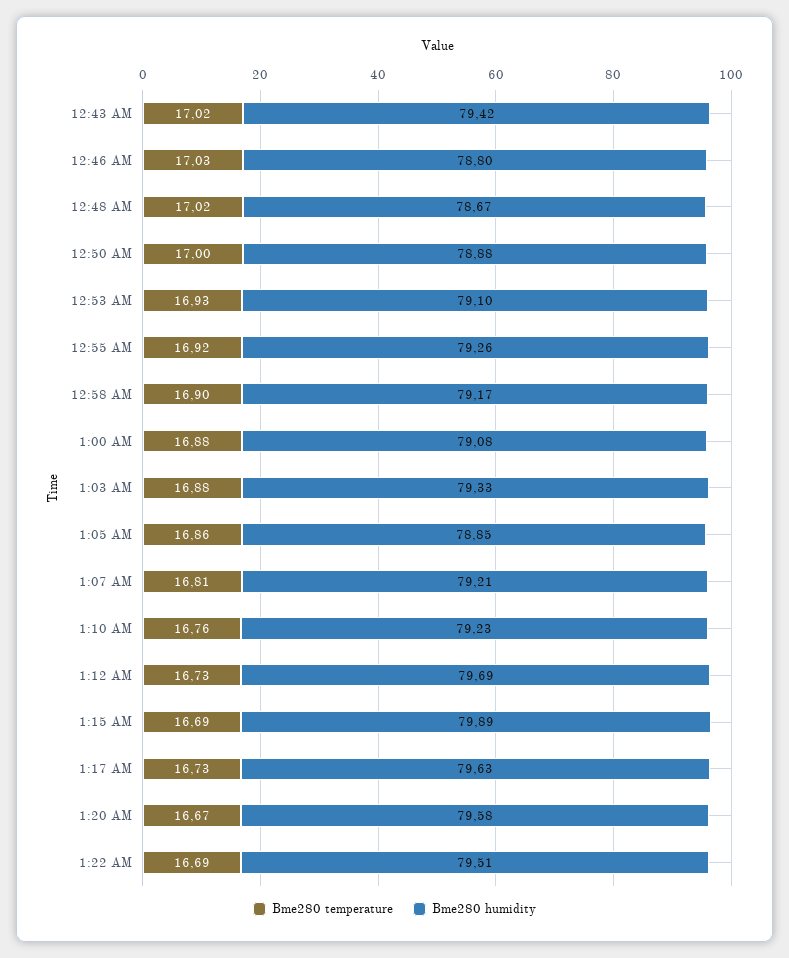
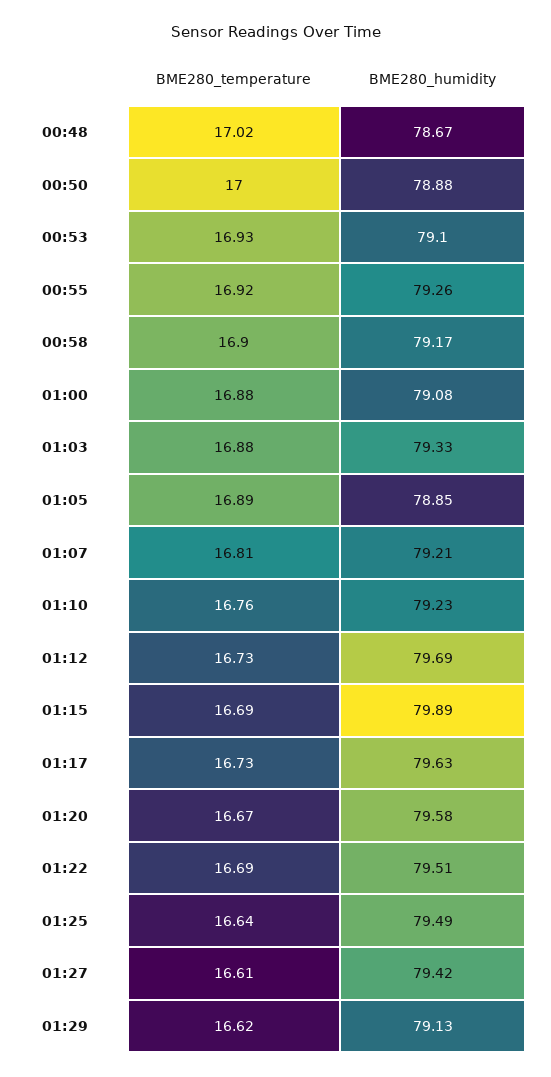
Bme280 temperature, 12:43 AM: 17.02 -> none
Bme280 humidity, 12:43 AM: 79.42 -> none
Bme280 temperature, 12:46 AM: 17.03 -> none
Bme280 humidity, 12:46 AM: 78.8 -> none
Bme280 temperature, 1:05 AM: 16.86 -> 16.89
Bme280 temperature, 01:25: none -> 16.64
Bme280 humidity, 01:25: none -> 79.49
Bme280 temperature, 01:27: none -> 16.61
Bme280 humidity, 01:27: none -> 79.42
Bme280 temperature, 01:29: none -> 16.62
Bme280 humidity, 01:29: none -> 79.13

